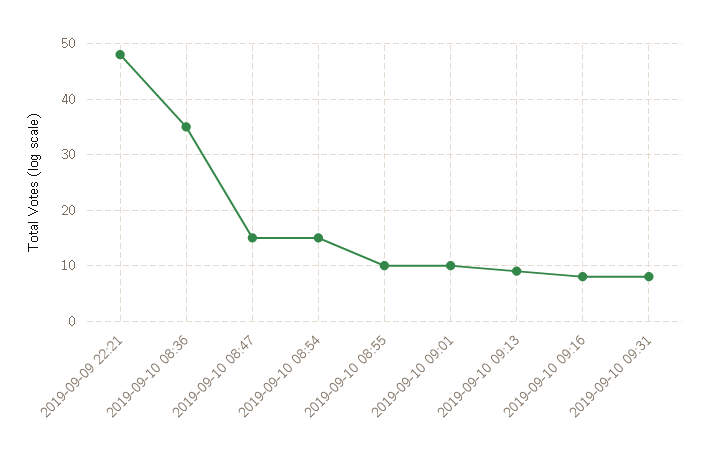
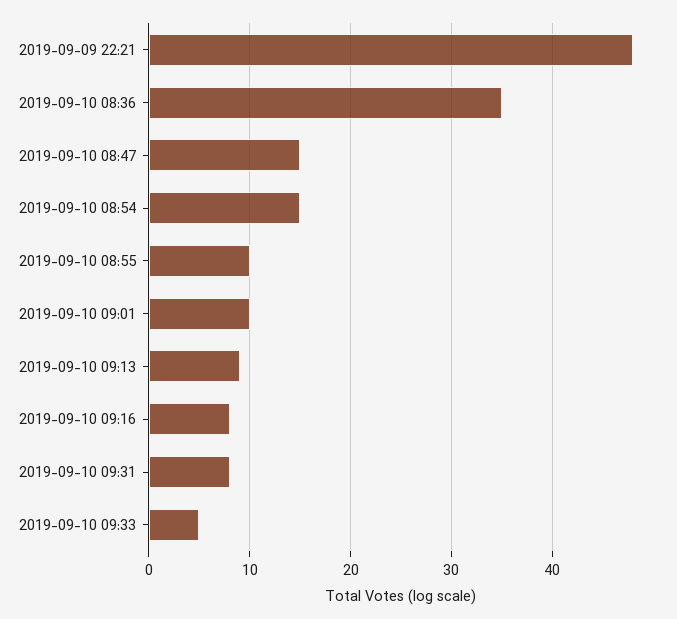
2019-09-10 09:33: none -> 5

